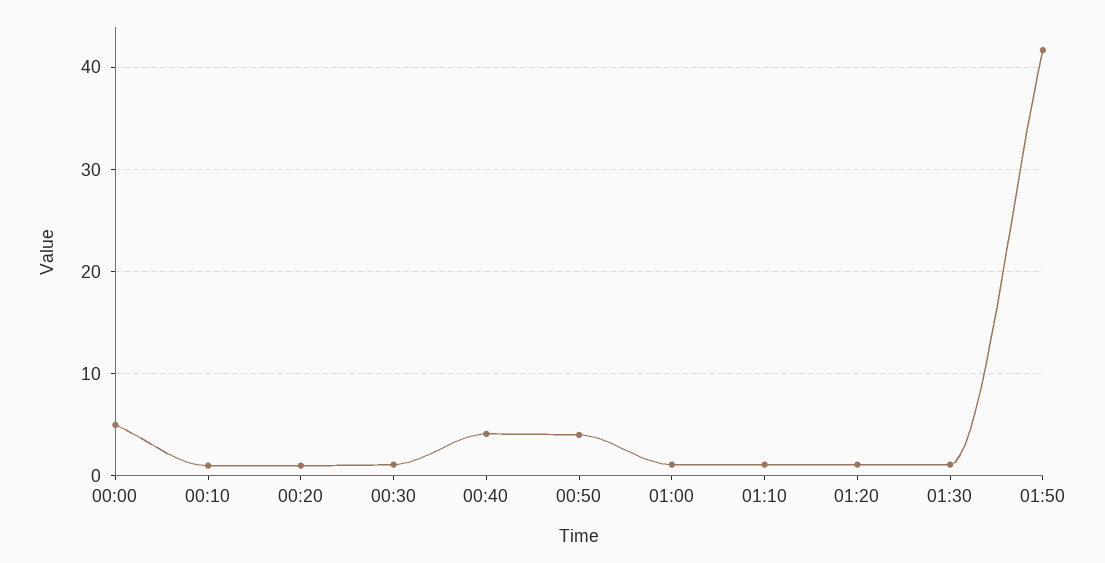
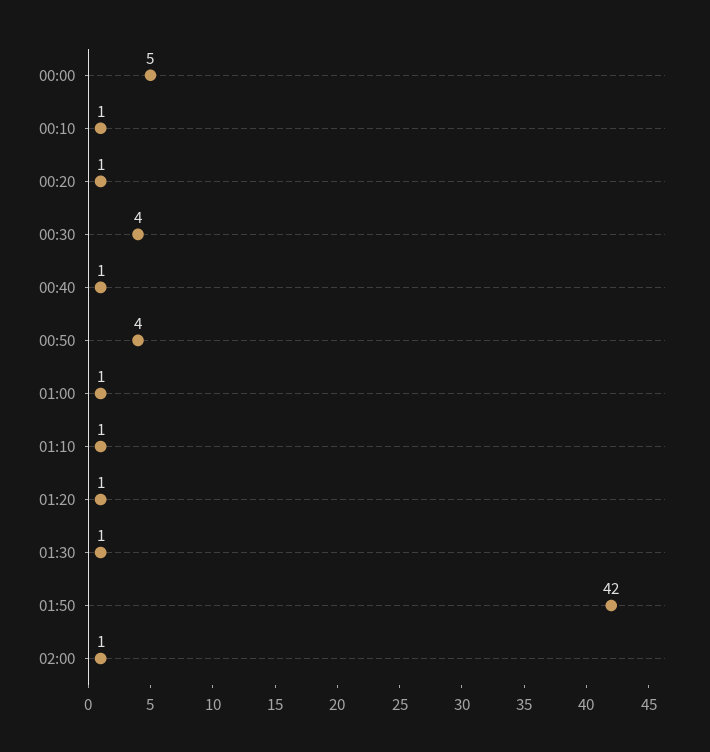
00:30: 1 -> 4
00:40: 4 -> 1
02:00: none -> 1

